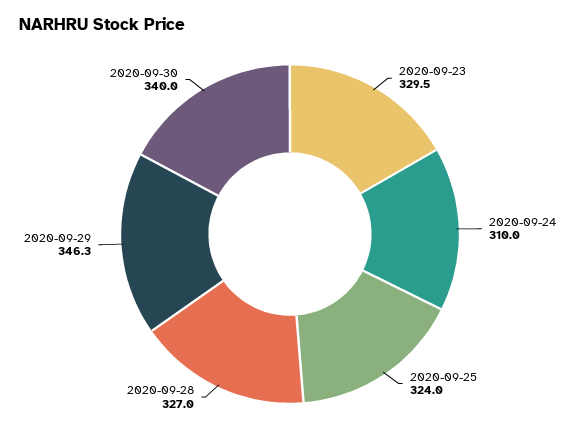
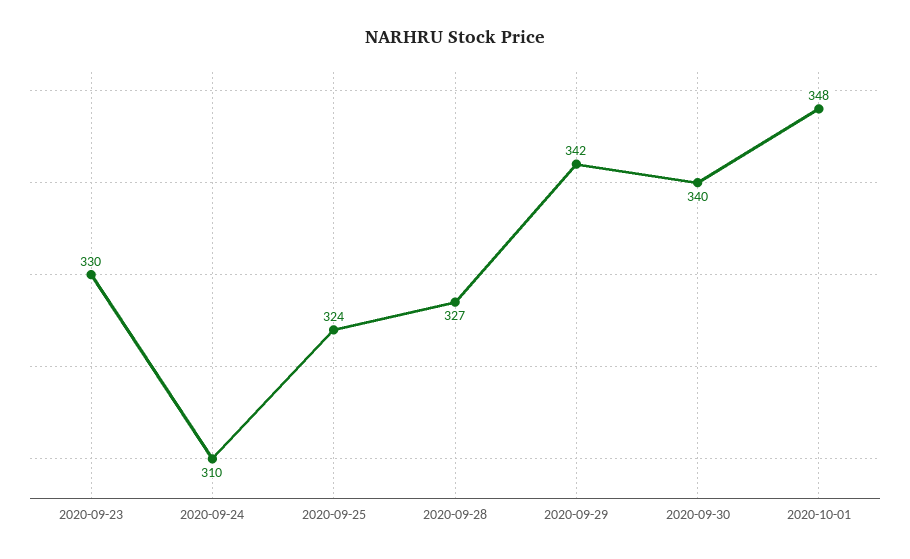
2020-09-29: 346.3 -> 342
2020-10-01: none -> 348

